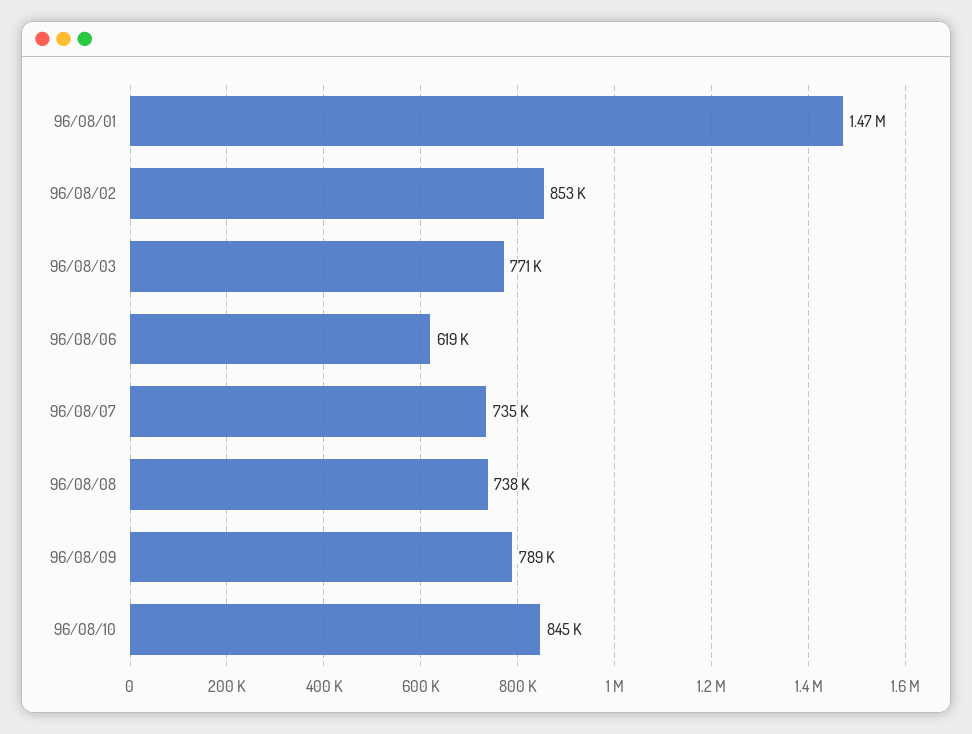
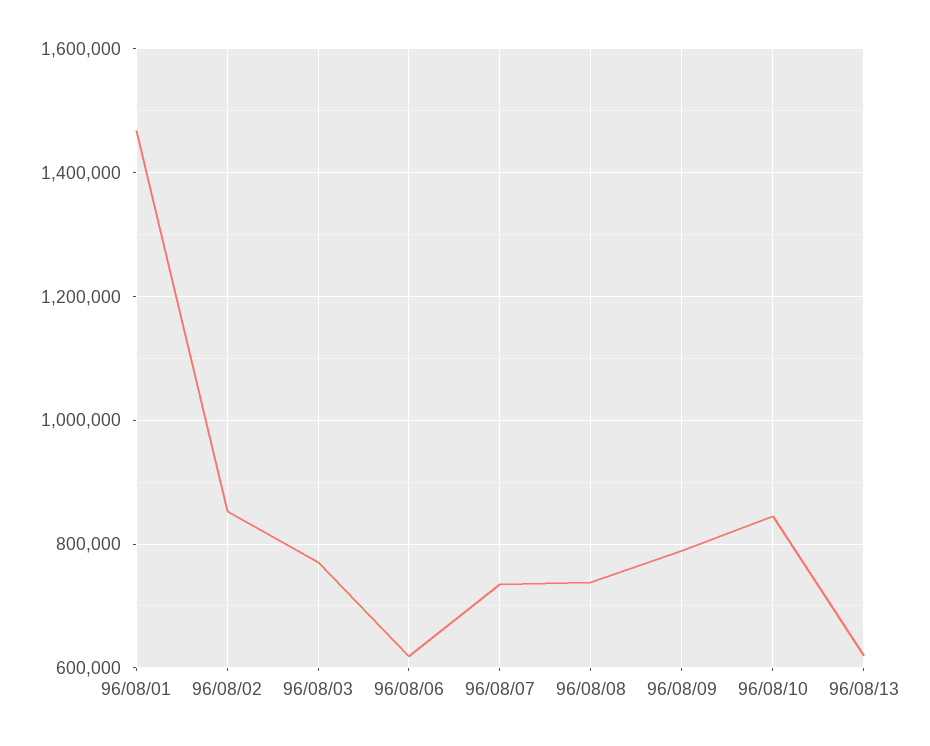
96/08/13: none -> 620000

